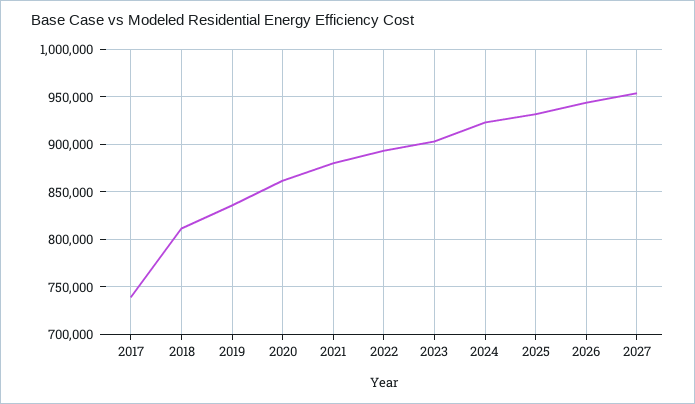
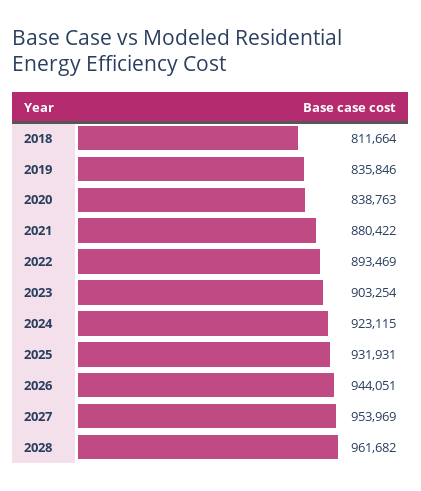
2017: 740000 -> none
2020: 860000 -> 838763
2028: none -> 961682

